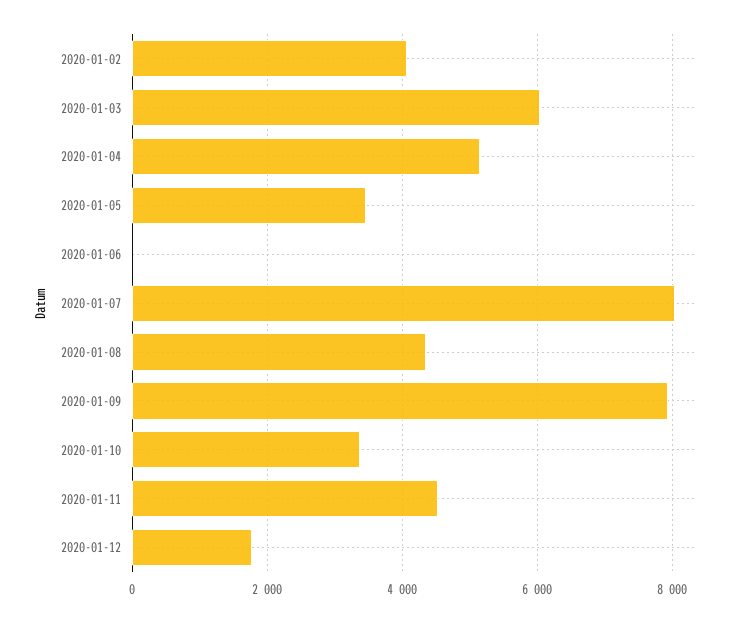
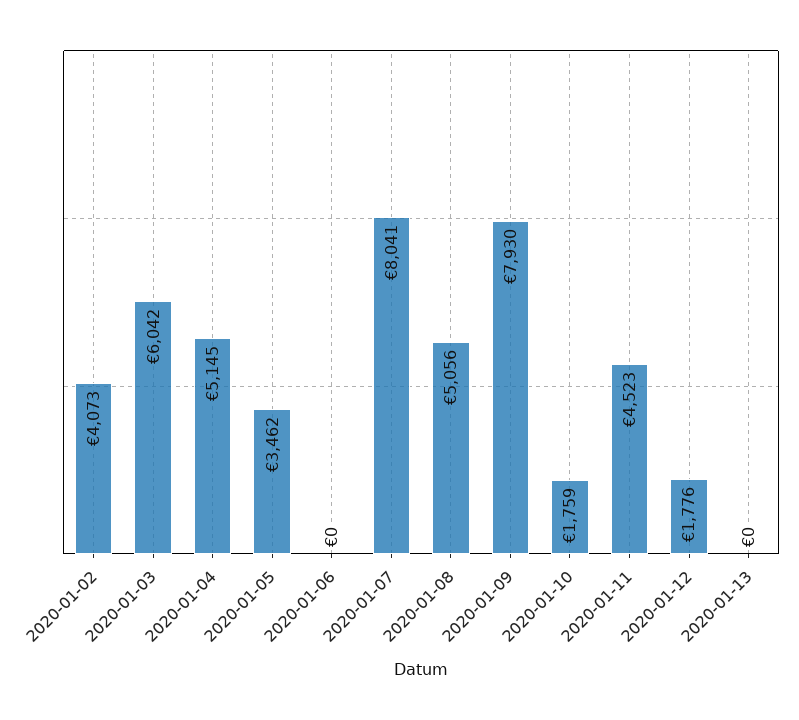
2020-01-08: 4400 -> 5056
2020-01-10: 3400 -> 1759
2020-01-13: none -> 0

